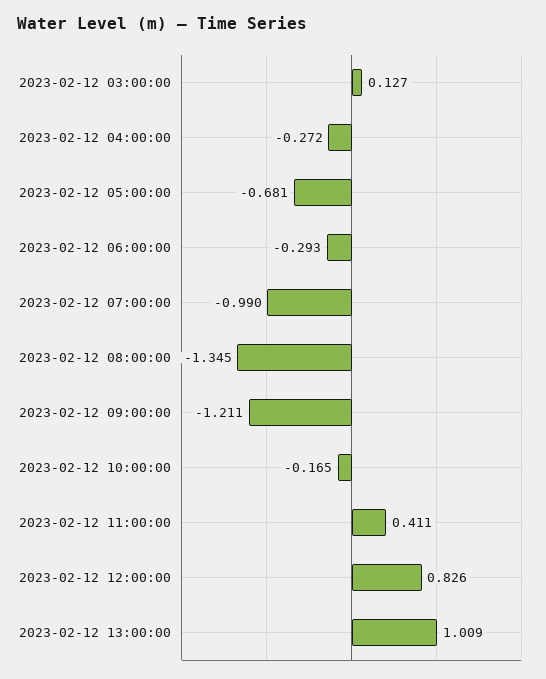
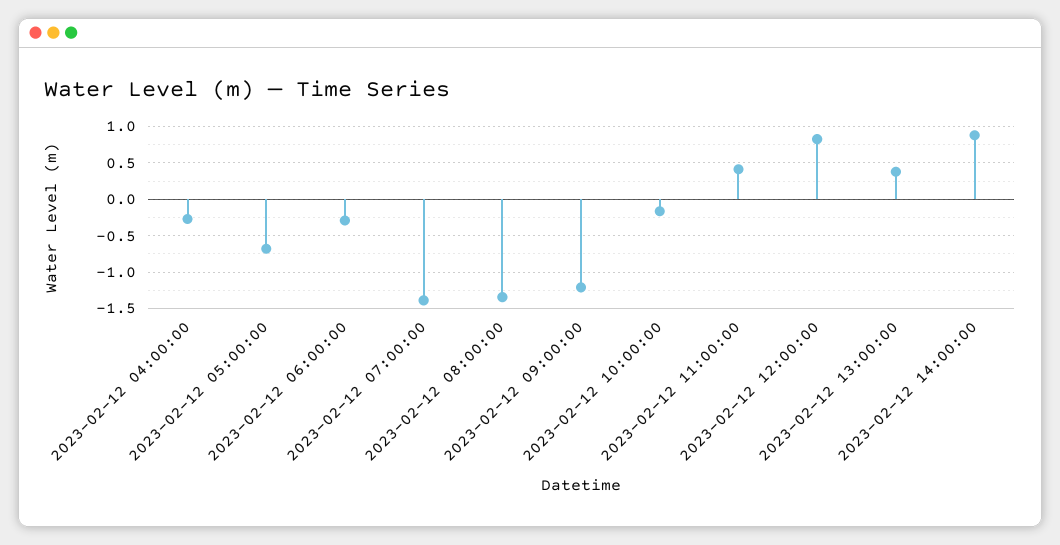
2023-02-12 03:00:00: 0.127 -> none
2023-02-12 07:00:00: -0.99 -> -1.4
2023-02-12 13:00:00: 1.009 -> 0.4
2023-02-12 14:00:00: none -> 0.9

